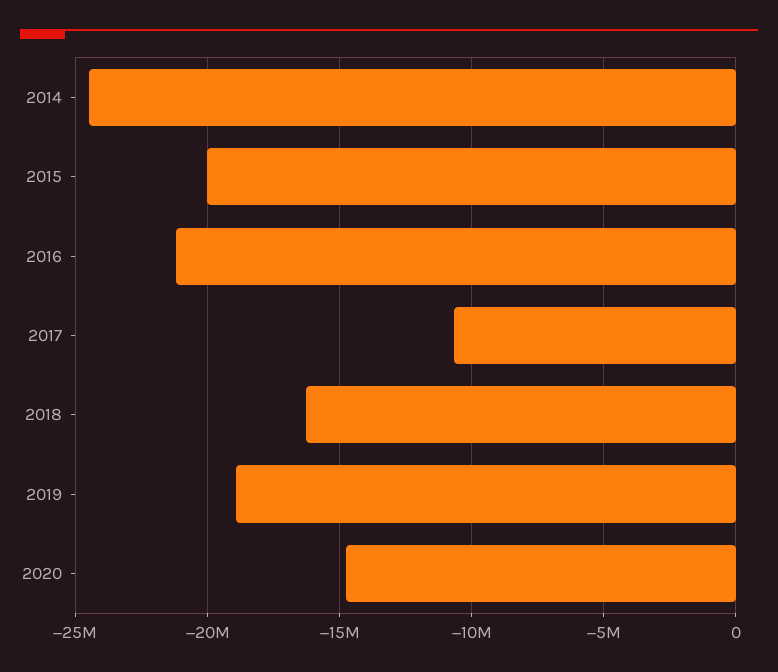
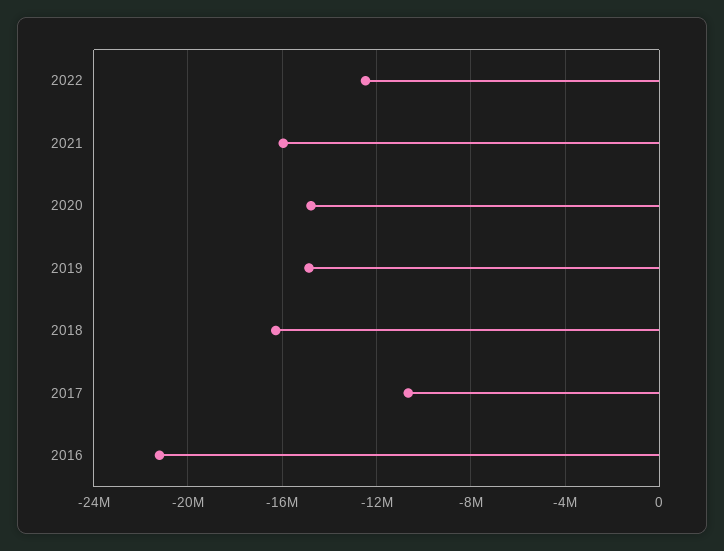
2014: -24500000 -> none
2015: -20000000 -> none
2019: -19000000 -> -15000000
2022: none -> -12500000
2021: none -> -16000000

